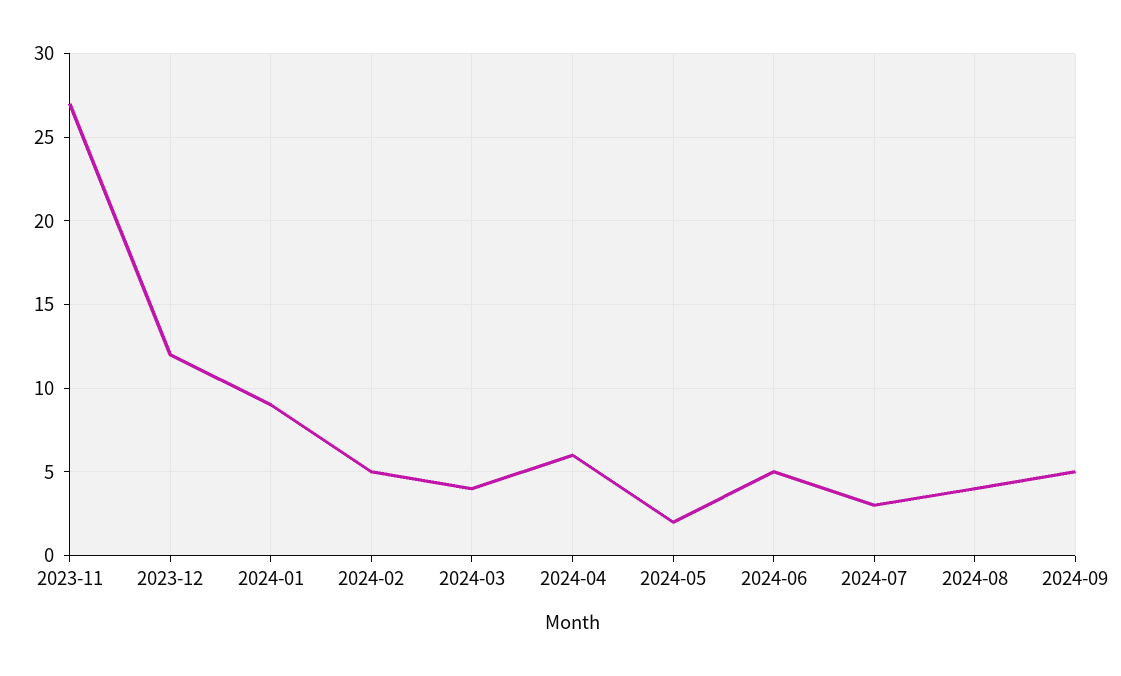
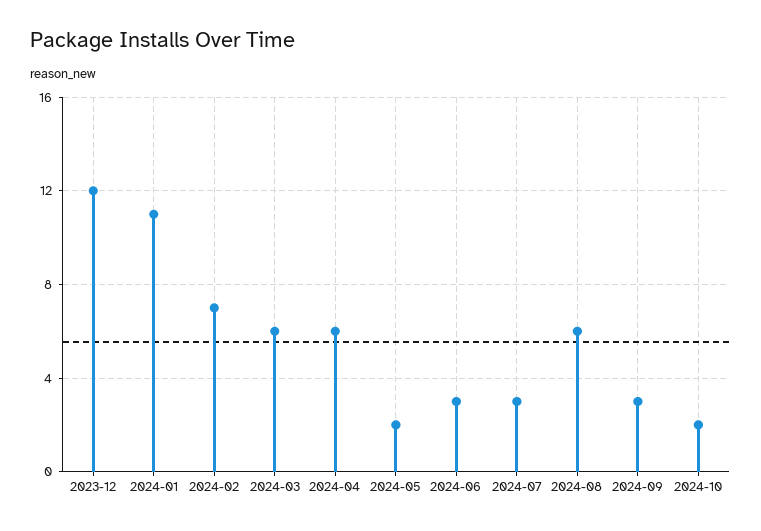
2023-11: 27 -> none
2024-01: 9 -> 11
2024-02: 5 -> 7
2024-03: 4 -> 6
2024-06: 5 -> 3
2024-08: 4 -> 6
2024-09: 5 -> 3
2024-10: none -> 2

